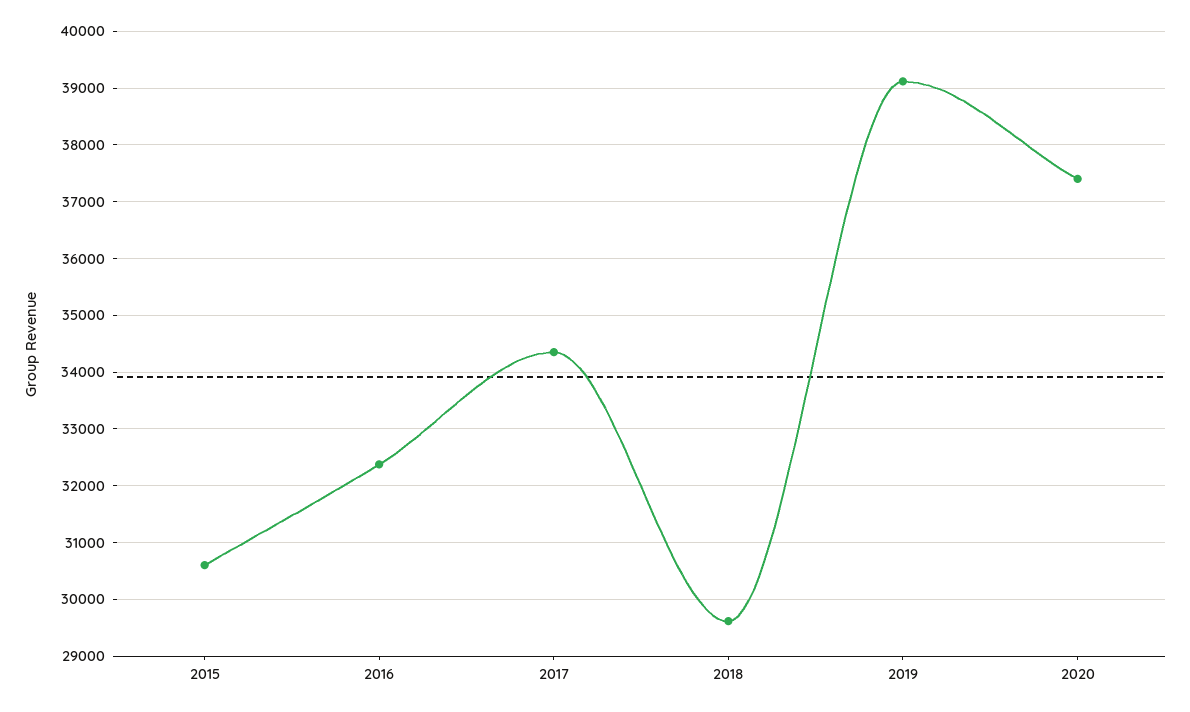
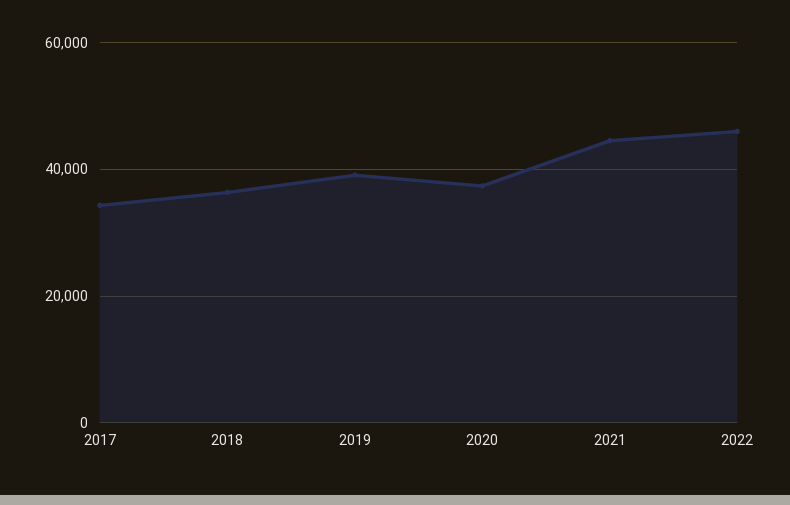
2015: 30600 -> none
2016: 32400 -> none
2018: 29600 -> 36000
2021: none -> 44000
2022: none -> 46000

